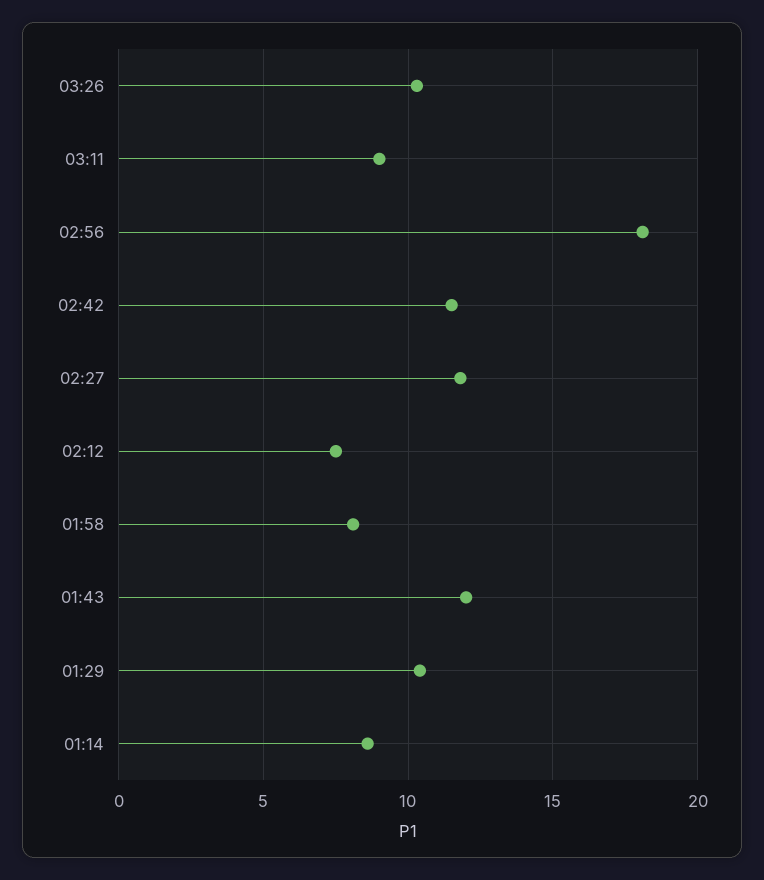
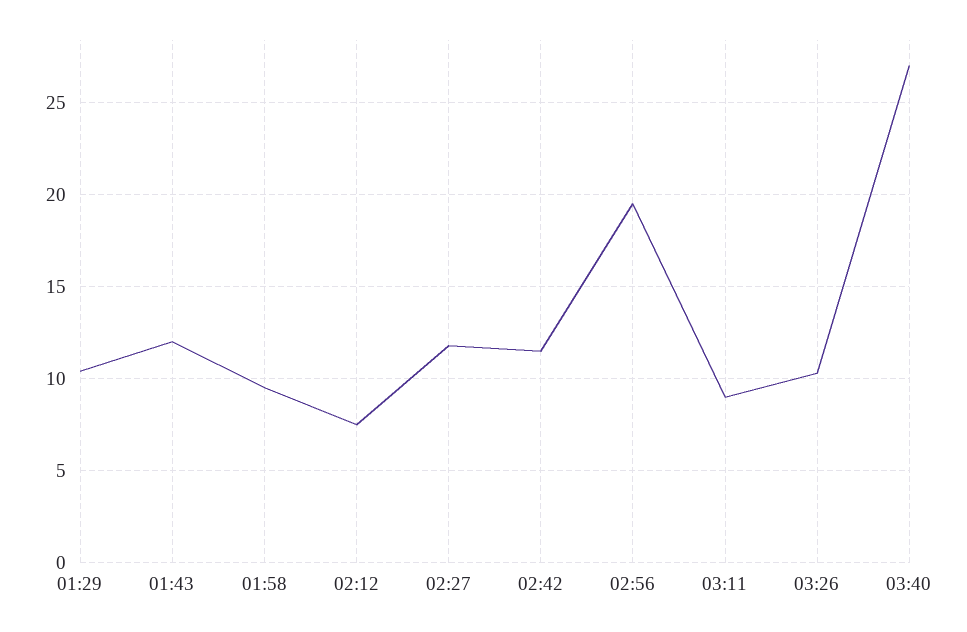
02:56: 18 -> 19.5
01:58: 8 -> 9.5
01:14: 8.5 -> none
03:40: none -> 27

